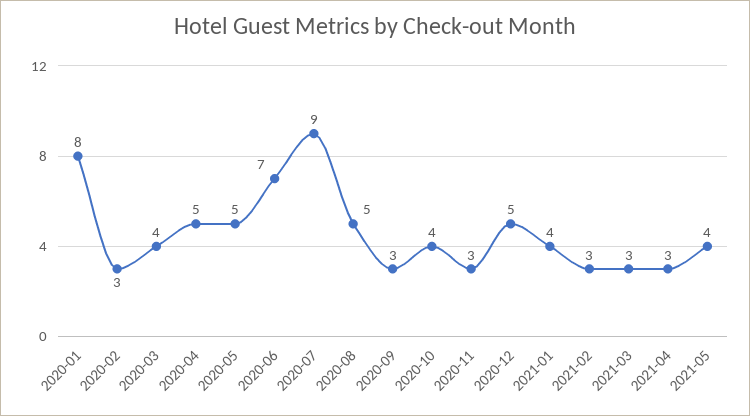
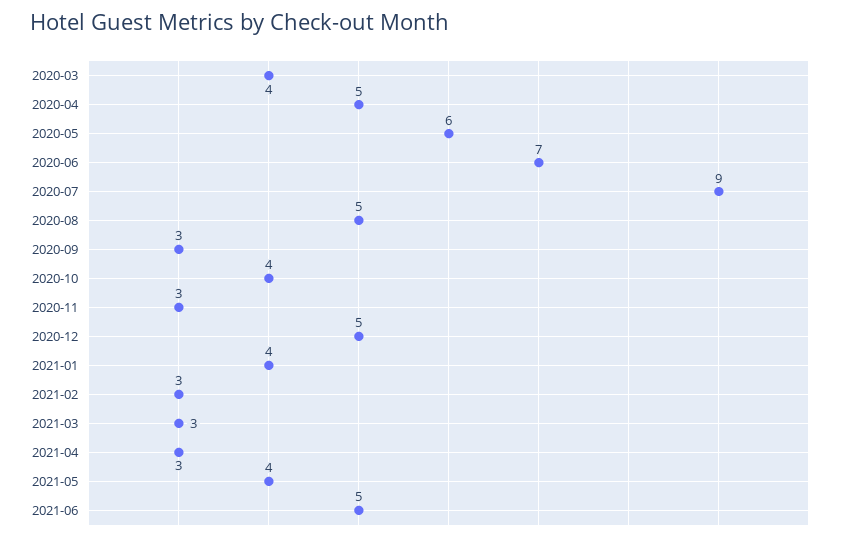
2020-01: 8 -> none
2020-02: 3 -> none
2020-05: 5 -> 6
2021-06: none -> 5

